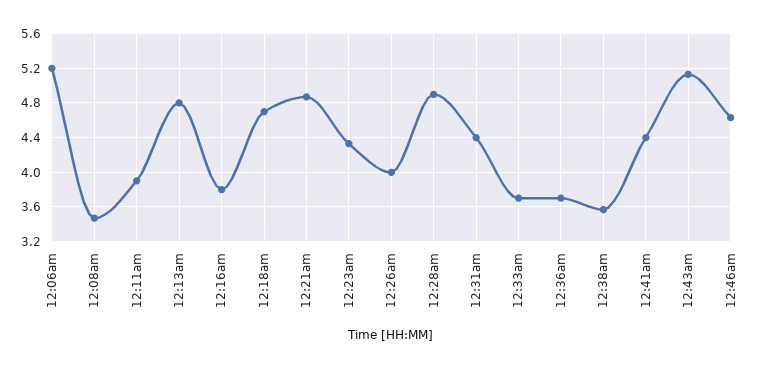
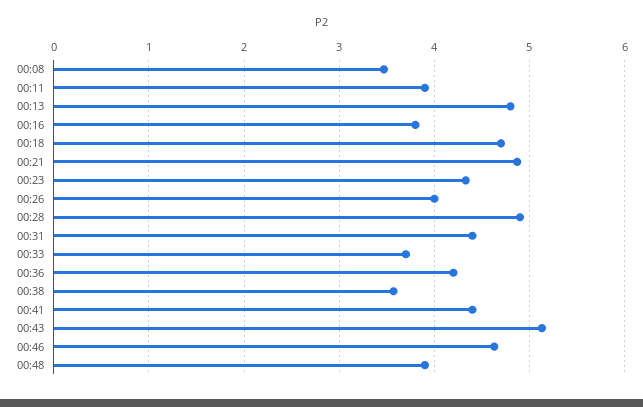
12:06am: 5.2 -> none
12:36am: 3.7 -> 4.2
00:48: none -> 3.9

